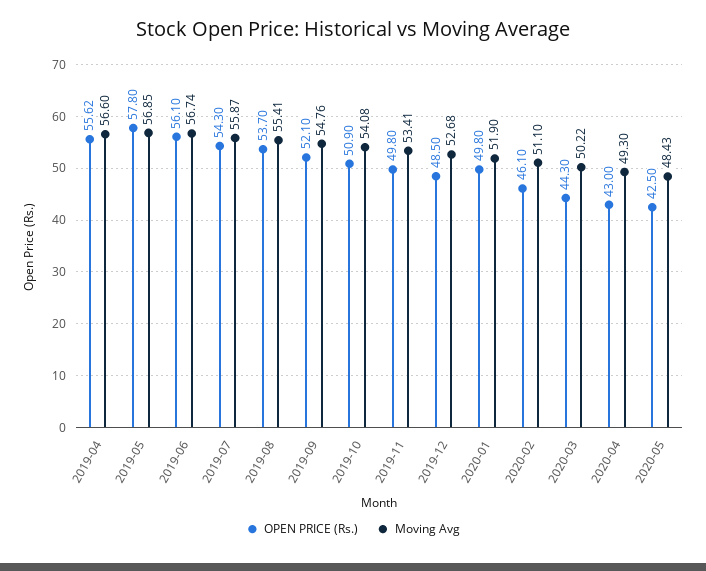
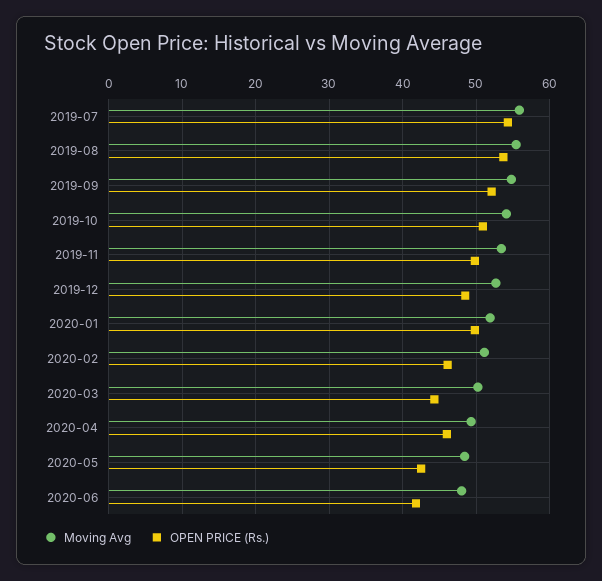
OPEN PRICE (Rs.), 2019-04: 55.62 -> none
Moving Avg, 2019-04: 56.6 -> none
OPEN PRICE (Rs.), 2019-05: 57.8 -> none
Moving Avg, 2019-05: 56.85 -> none
OPEN PRICE (Rs.), 2019-06: 56.1 -> none
Moving Avg, 2019-06: 56.74 -> none
OPEN PRICE (Rs.), 2020-04: 43 -> 46
Moving Avg, 2020-06: none -> 48
OPEN PRICE (Rs.), 2020-06: none -> 42

